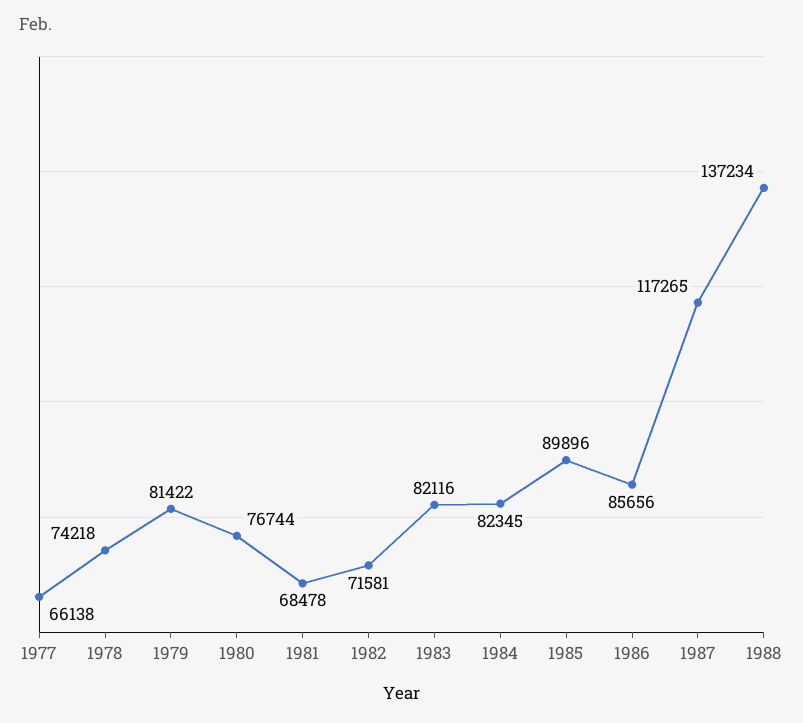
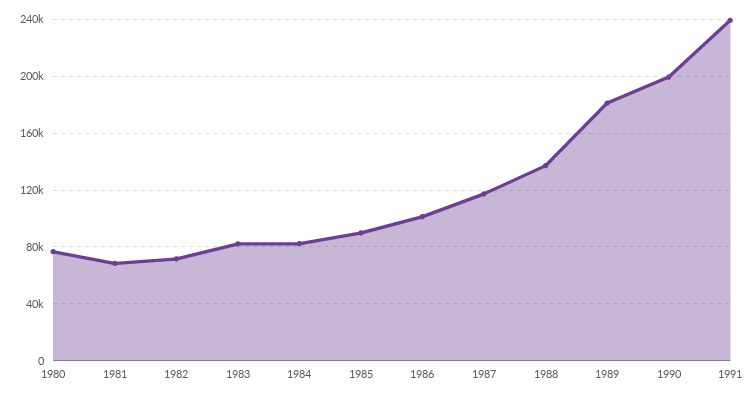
1977: 66138 -> none
1978: 74218 -> none
1979: 81422 -> none
1986: 85656 -> 100000
1989: none -> 180000
1990: none -> 200000
1991: none -> 240000

